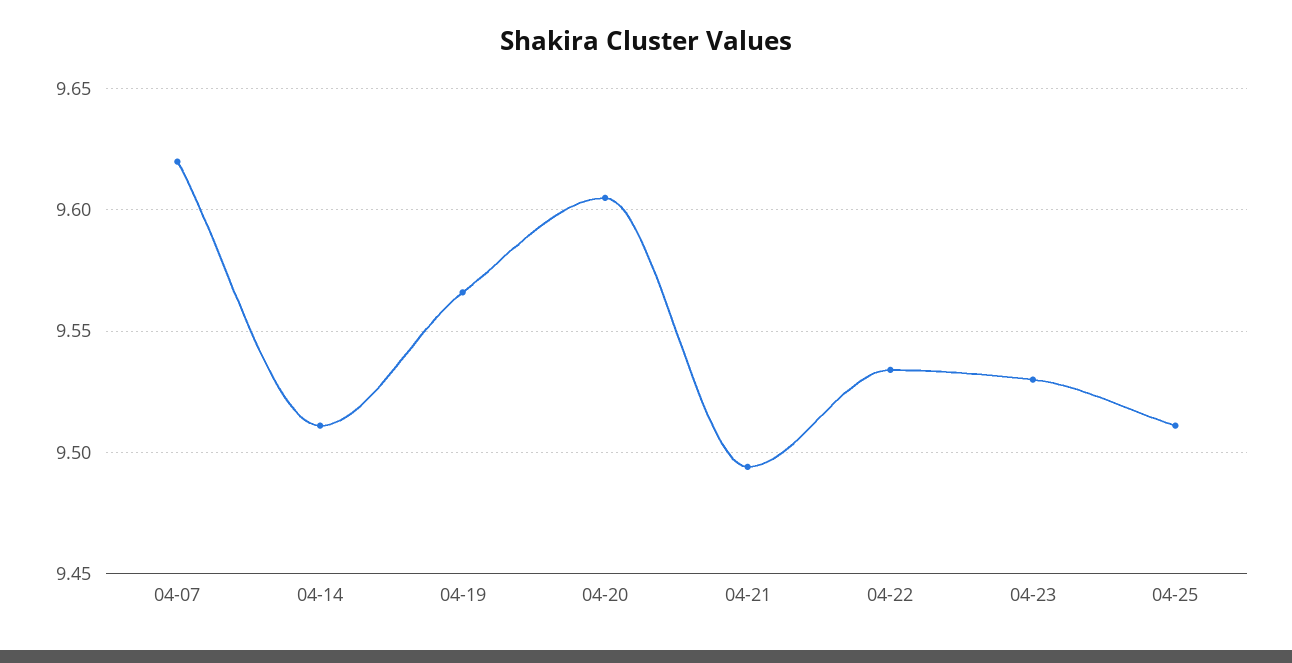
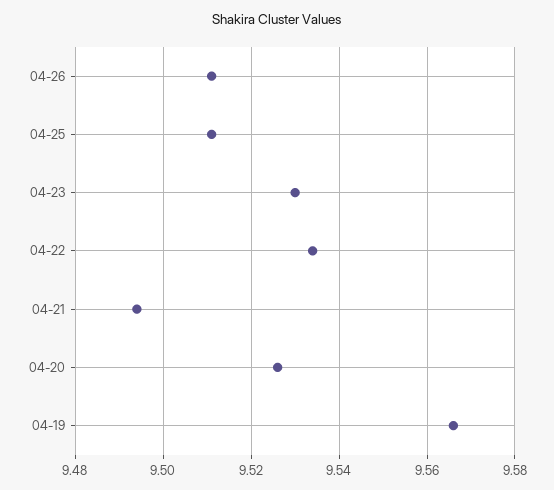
04-07: 9.62 -> none
04-14: 9.51 -> none
04-20: 9.605 -> 9.525
04-26: none -> 9.51

